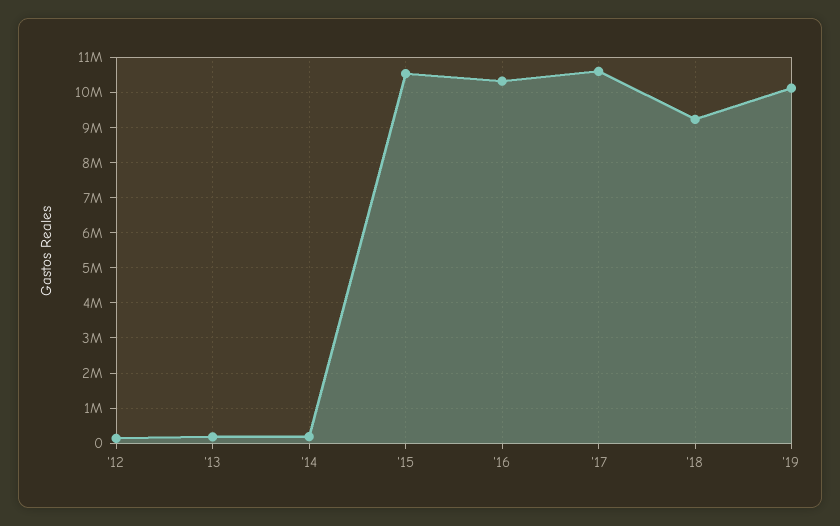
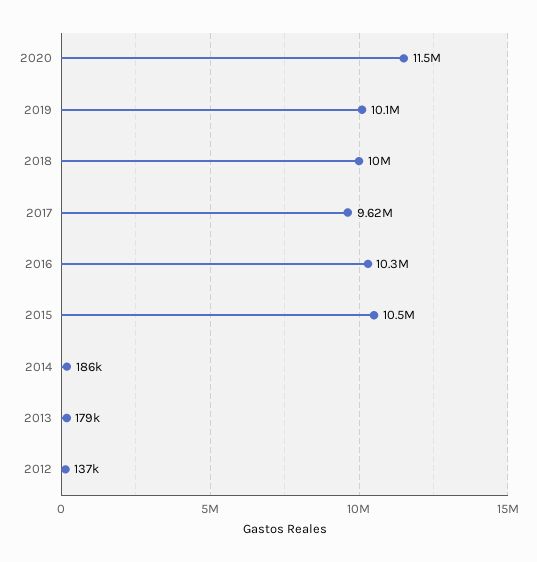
'17: 10600000 -> 9620000
'18: 9200000 -> 10000000
2020: none -> 11500000

